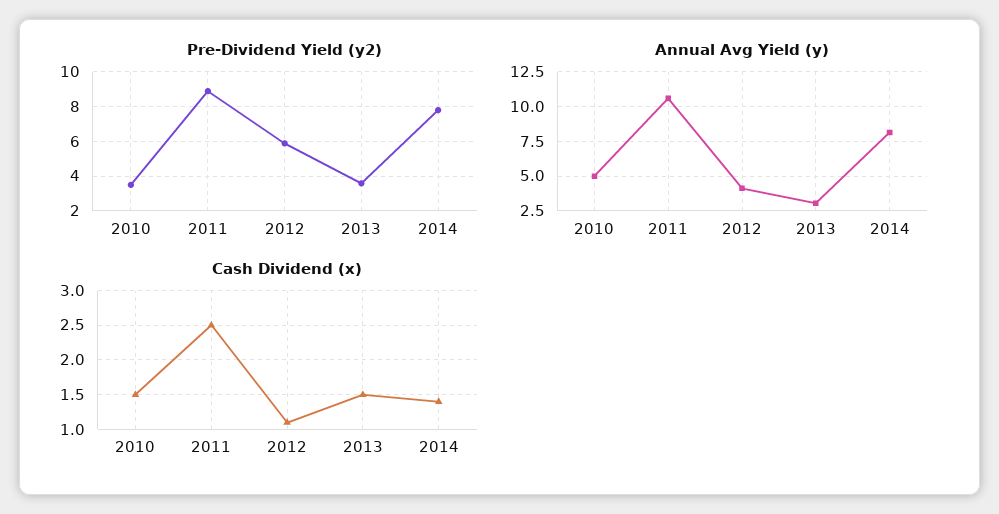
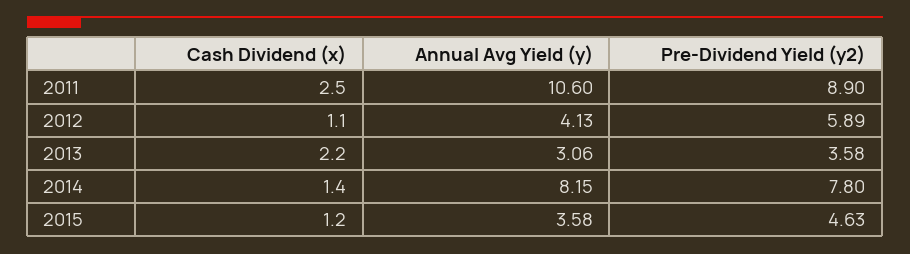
Pre-Dividend Yield (y2), 2010: 3.5 -> none
Annual Avg Yield (y), 2010: 5 -> none
Cash Dividend (x), 2010: 1.5 -> none
Cash Dividend (x), 2013: 1.5 -> 2.2
Cash Dividend (x), 2015: none -> 1.2
Annual Avg Yield (y), 2015: none -> 3.58
Pre-Dividend Yield (y2), 2015: none -> 4.63

